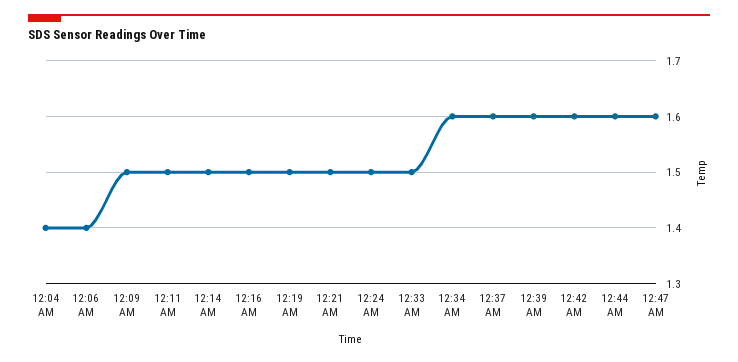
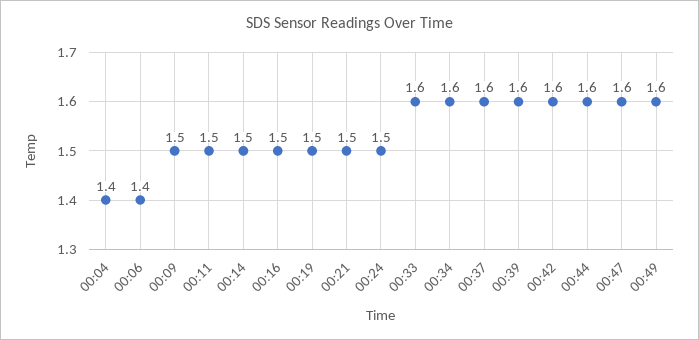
12:33 AM: 1.5 -> 1.6
00:49: none -> 1.6

